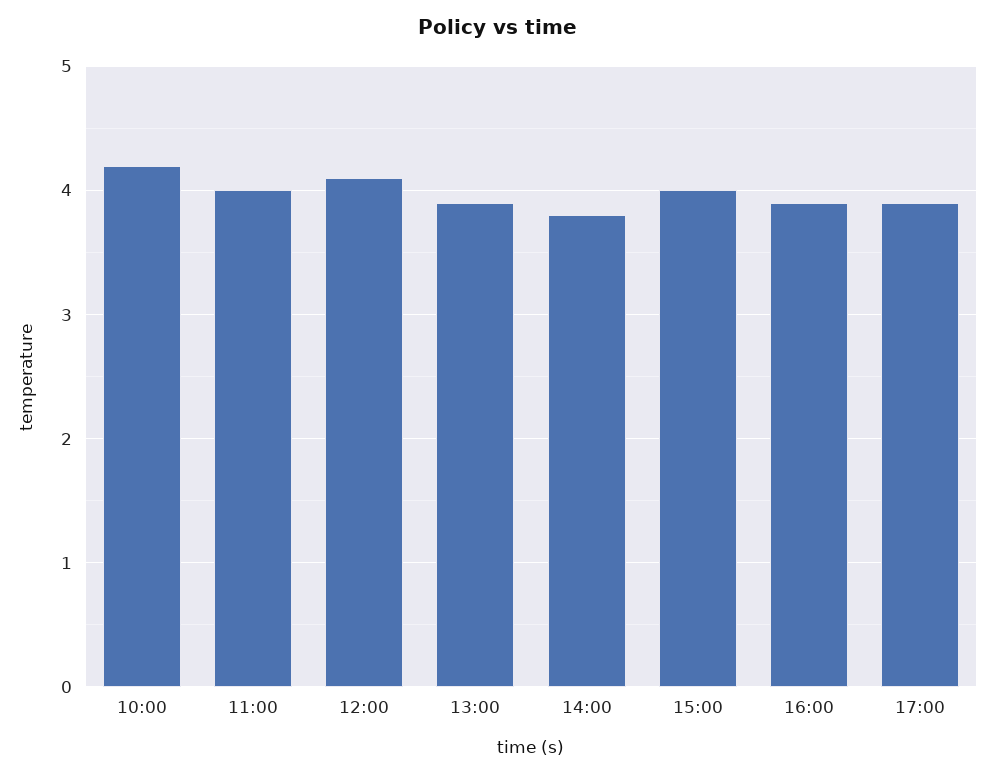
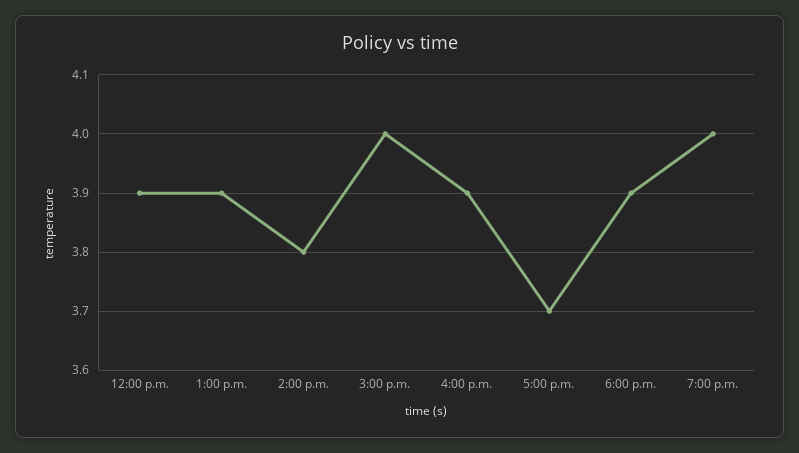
10:00: 4.2 -> none
11:00: 4 -> none
12:00: 4.1 -> 3.9
17:00: 3.9 -> 3.7
6:00 p.m.: none -> 3.9
7:00 p.m.: none -> 4

